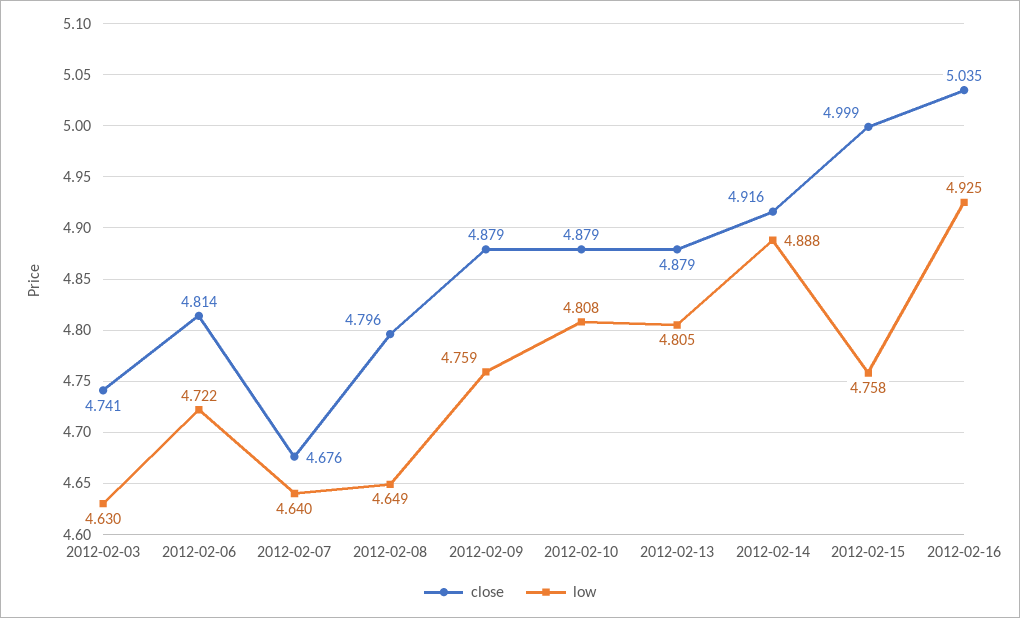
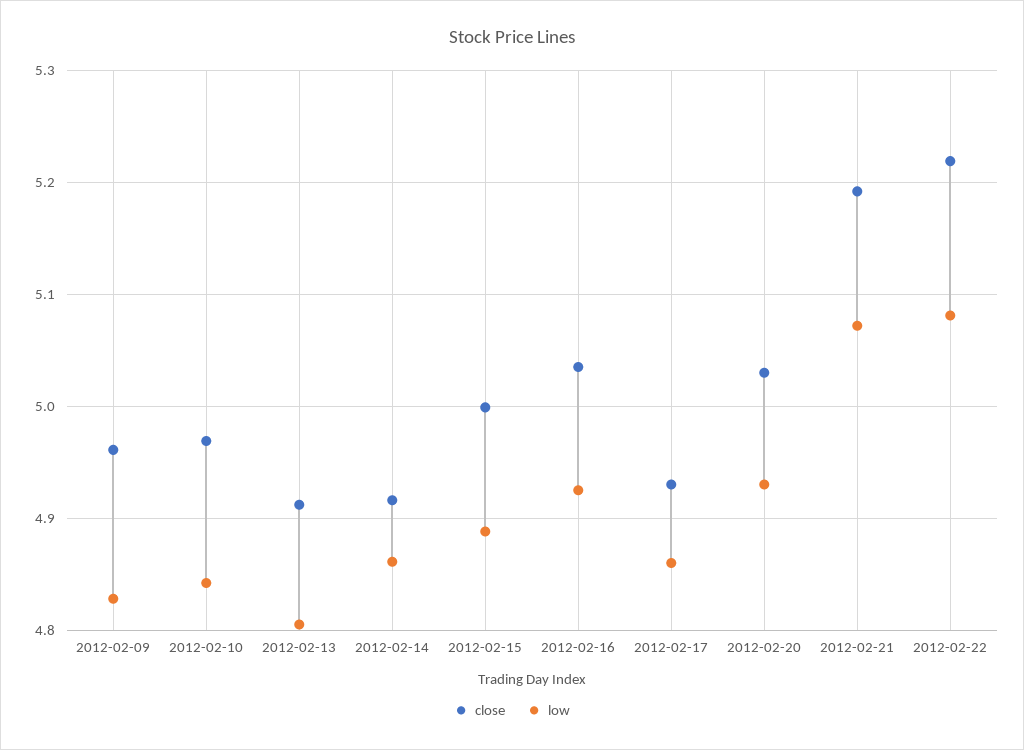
close, 2012-02-03: 4.741 -> none
low, 2012-02-03: 4.63 -> none
close, 2012-02-06: 4.814 -> none
low, 2012-02-06: 4.722 -> none
close, 2012-02-07: 4.676 -> none
low, 2012-02-07: 4.64 -> none
close, 2012-02-08: 4.796 -> none
low, 2012-02-08: 4.649 -> none
close, 2012-02-09: 4.879 -> 4.96
low, 2012-02-09: 4.759 -> 4.83
close, 2012-02-10: 4.879 -> 4.97
low, 2012-02-10: 4.808 -> 4.84
close, 2012-02-13: 4.879 -> 4.91
low, 2012-02-14: 4.888 -> 4.86
low, 2012-02-15: 4.758 -> 4.89
close, 2012-02-17: none -> 4.93
low, 2012-02-17: none -> 4.86
close, 2012-02-20: none -> 5.03
low, 2012-02-20: none -> 4.93
close, 2012-02-21: none -> 5.19
low, 2012-02-21: none -> 5.07
close, 2012-02-22: none -> 5.22
low, 2012-02-22: none -> 5.08

